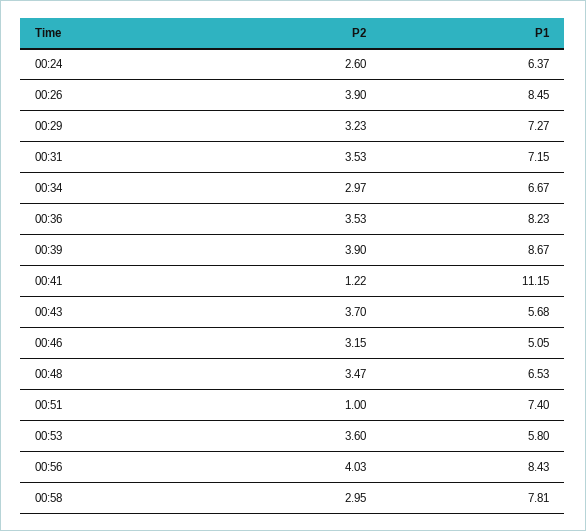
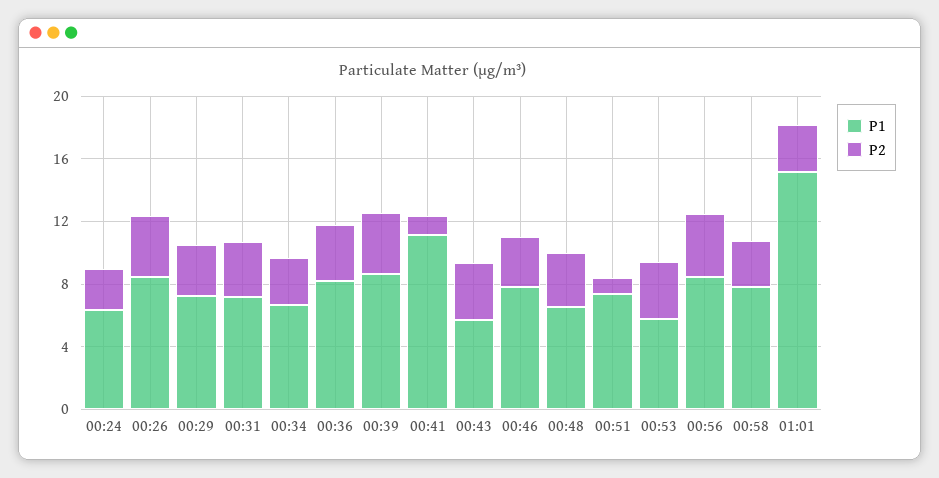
P1, 00:46: 5.05 -> 8
P1, 01:01: none -> 15
P2, 01:01: none -> 3

